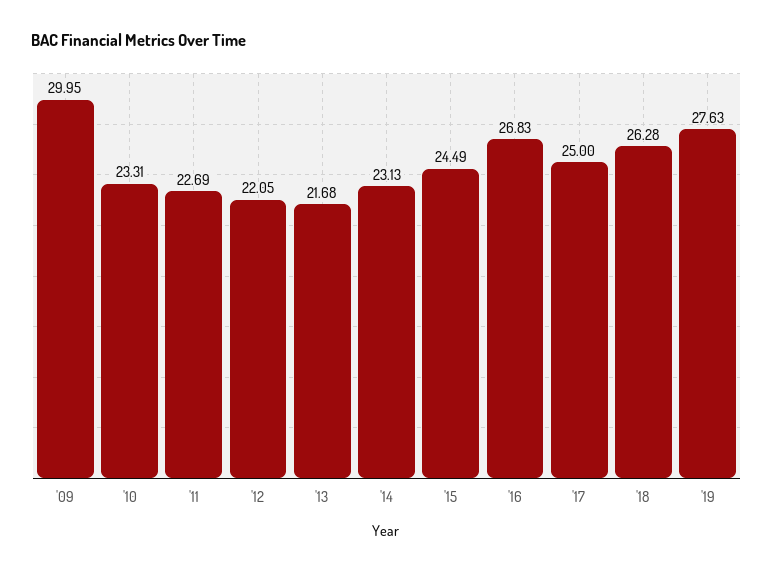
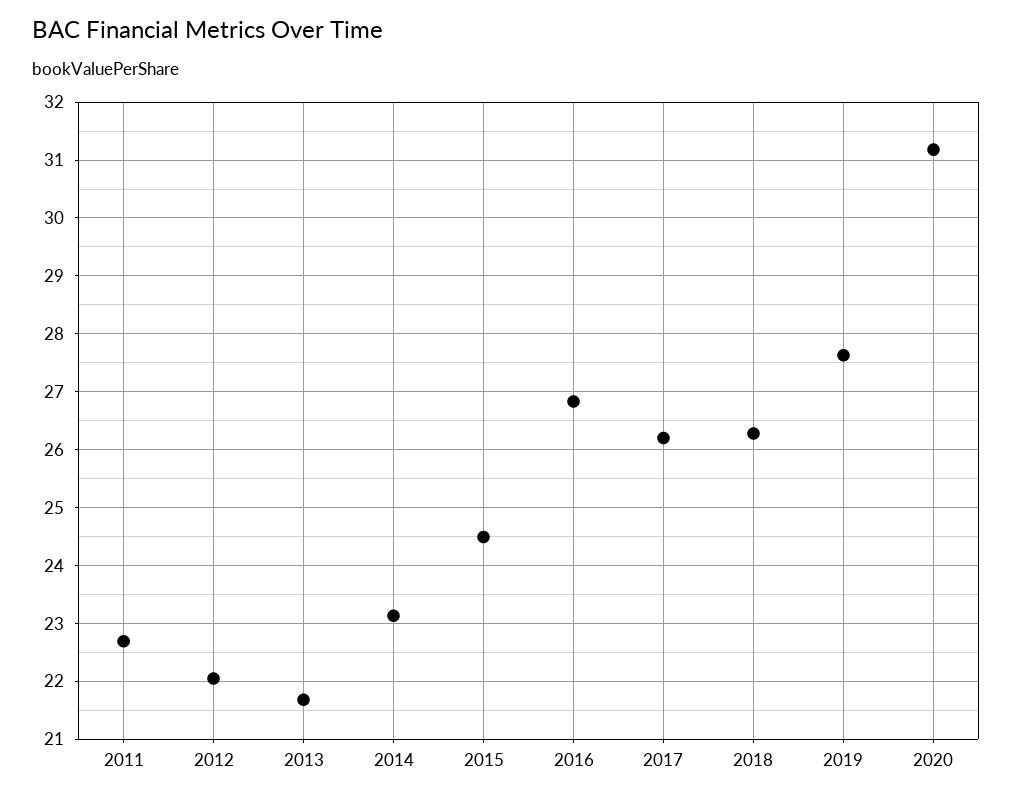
'09: 29.95 -> none
'10: 23.31 -> none
'17: 25 -> 26.2
2020: none -> 31.2

